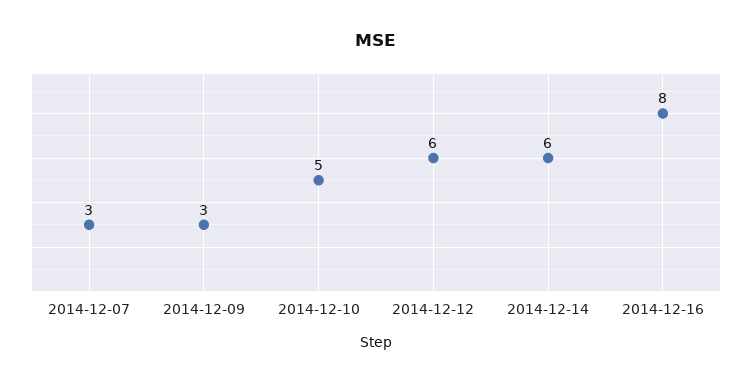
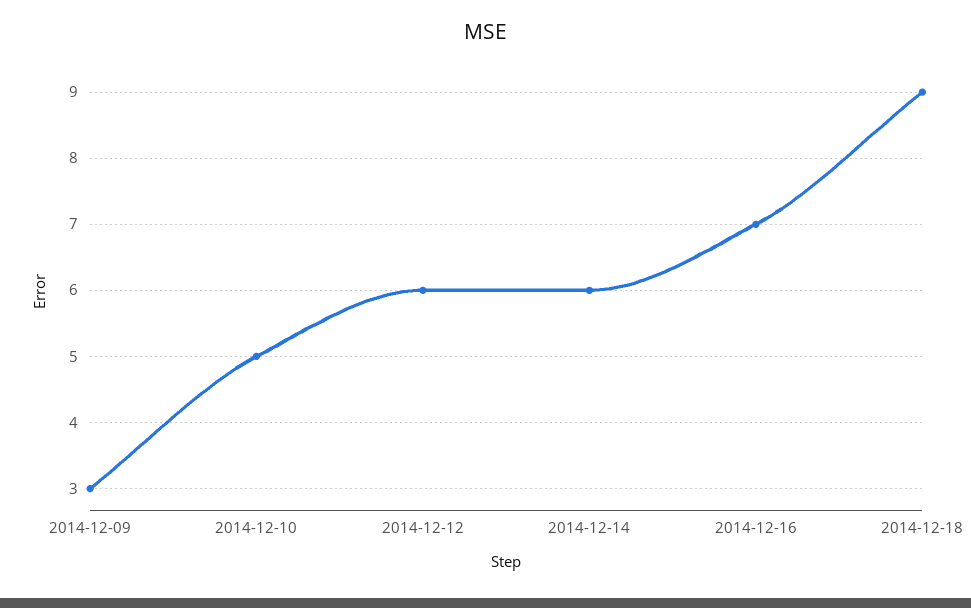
2014-12-07: 3 -> none
2014-12-16: 8 -> 7
2014-12-18: none -> 9

